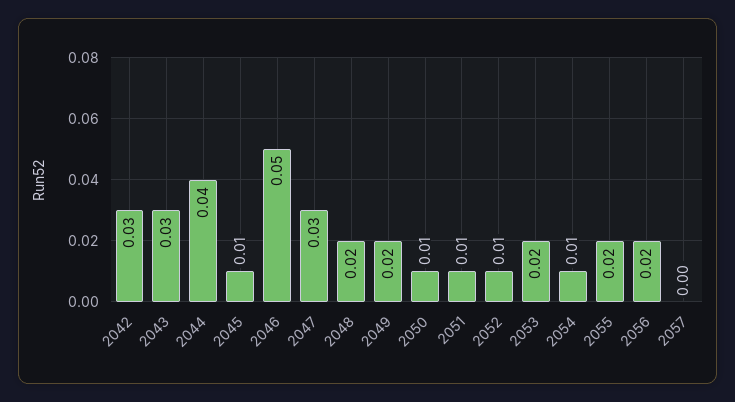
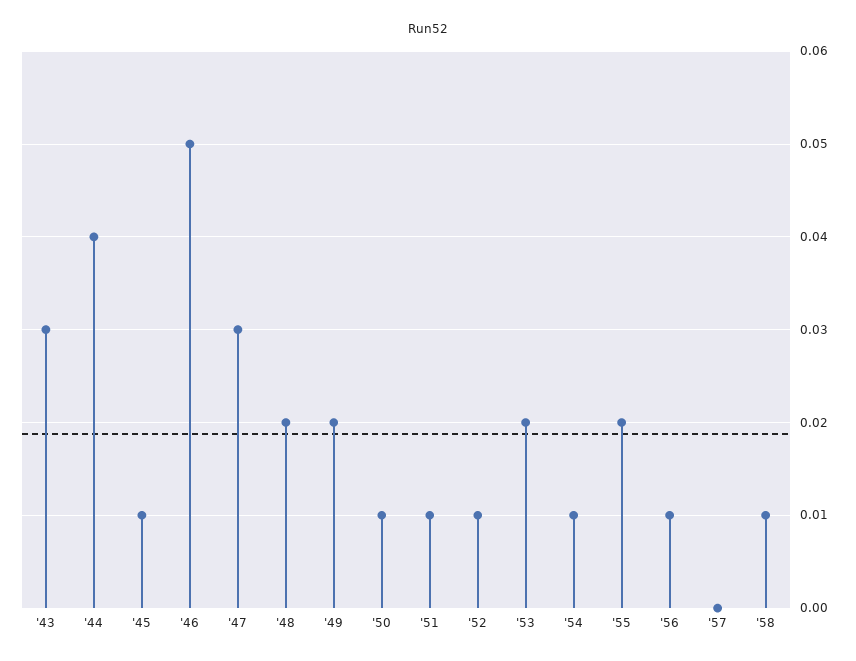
2042: 0.03 -> none
2056: 0.02 -> 0.01
'58: none -> 0.01

